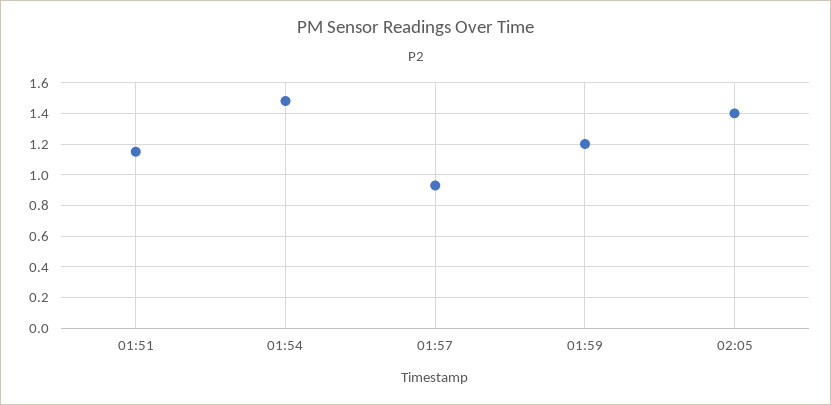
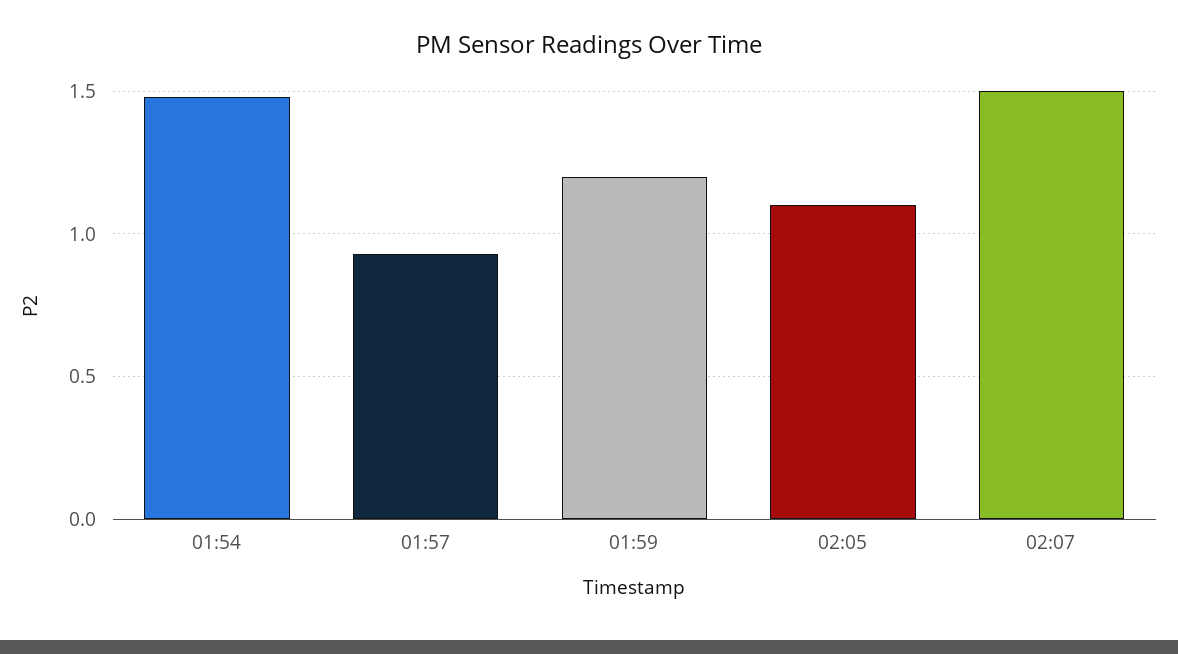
01:51: 1.15 -> none
02:05: 1.4 -> 1.1
02:07: none -> 1.5

